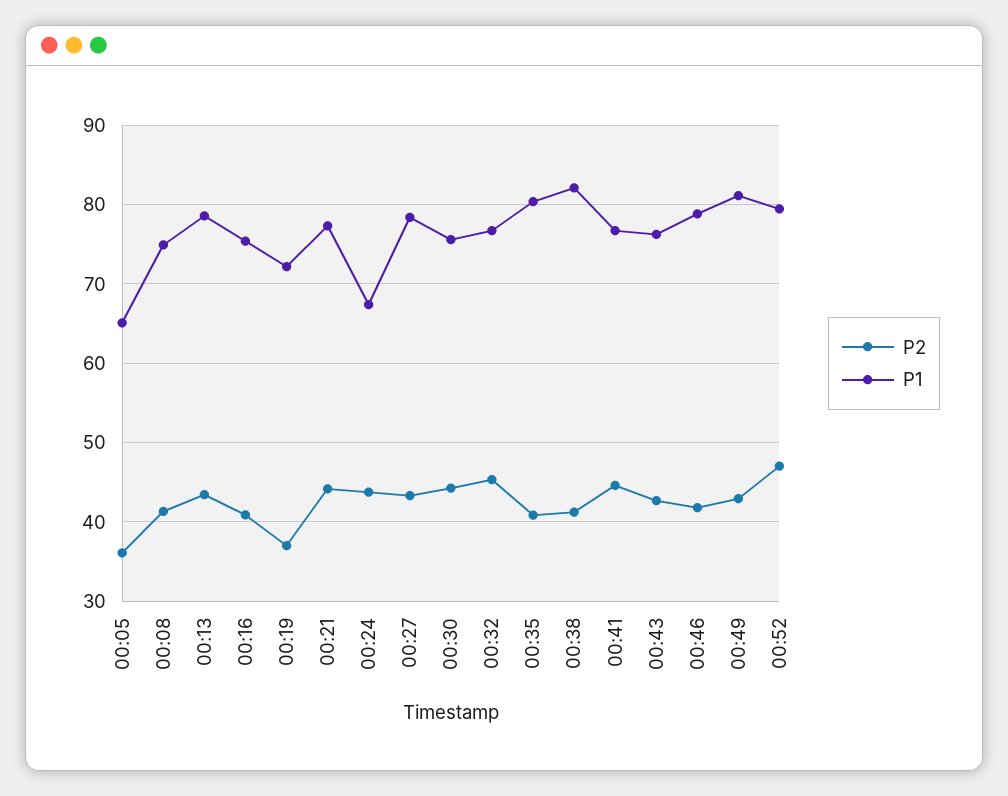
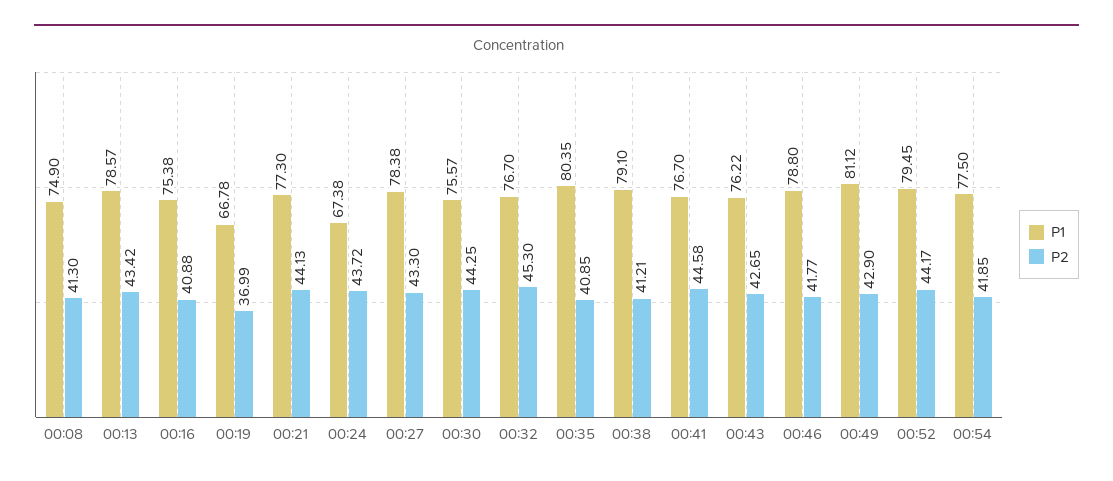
P2, 00:05: 36 -> none
P1, 00:05: 65 -> none
P1, 00:19: 72 -> 66.78
P1, 00:38: 82 -> 79.1
P2, 00:52: 47 -> 44.17
P1, 00:54: none -> 77.5
P2, 00:54: none -> 41.85

